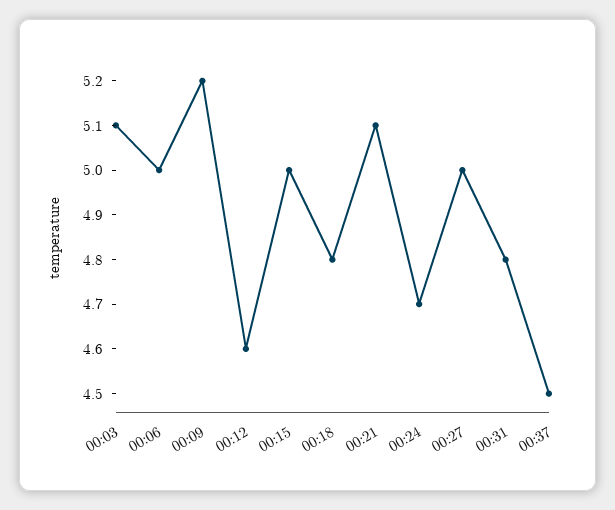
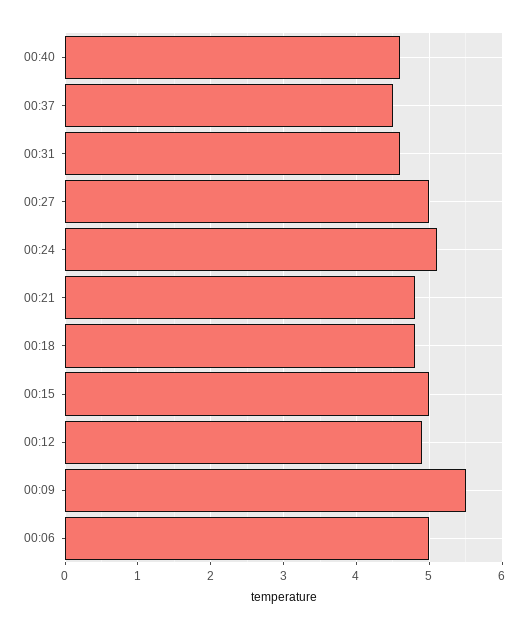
00:03: 5.1 -> none
00:09: 5.2 -> 5.5
00:12: 4.6 -> 4.9
00:21: 5.1 -> 4.8
00:24: 4.7 -> 5.1
00:31: 4.8 -> 4.6
00:40: none -> 4.6

